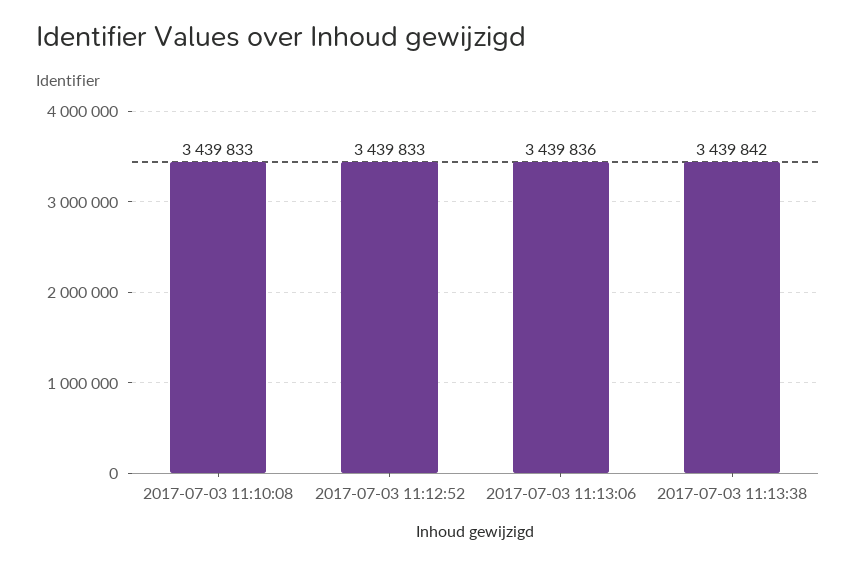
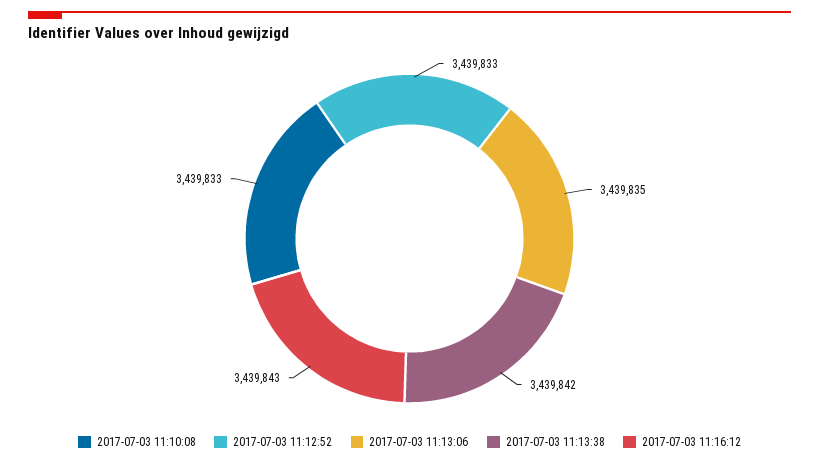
2017-07-03 11:13:06: 3439836 -> 3439835
2017-07-03 11:16:12: none -> 3439843

